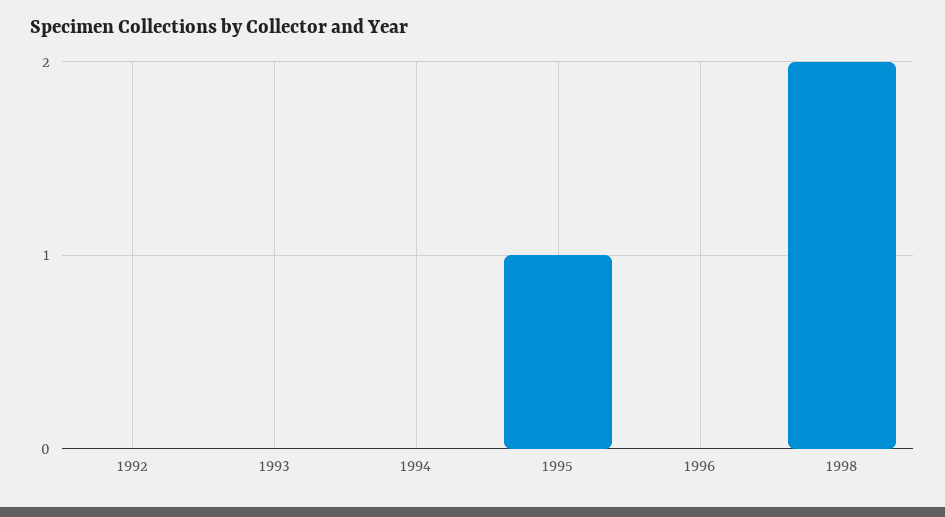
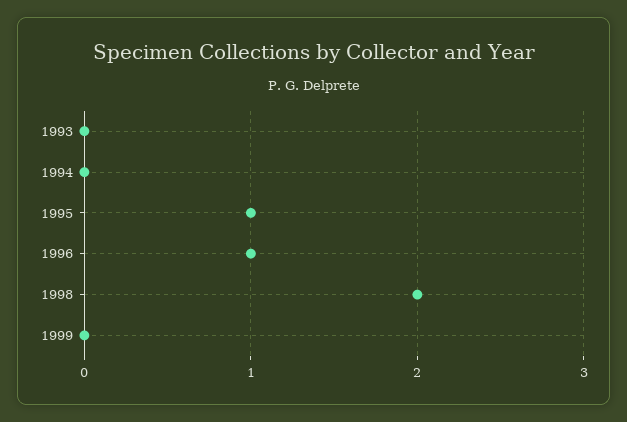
1992: 0 -> none
1996: 0 -> 1
1999: none -> 0

